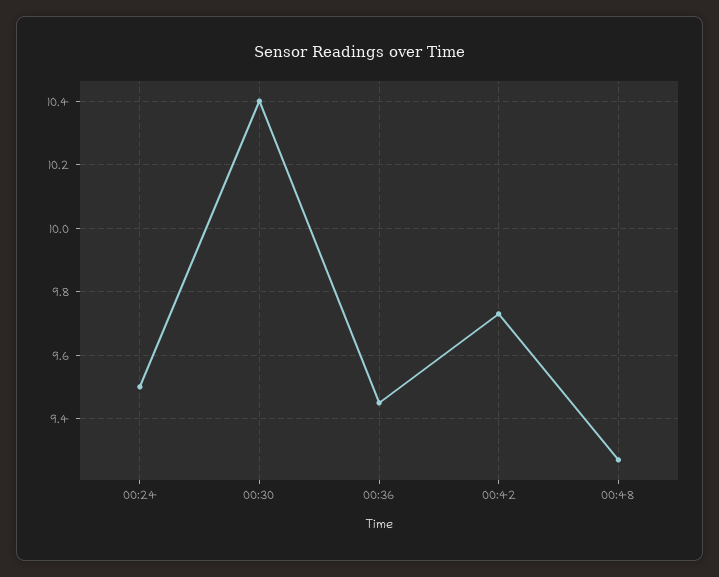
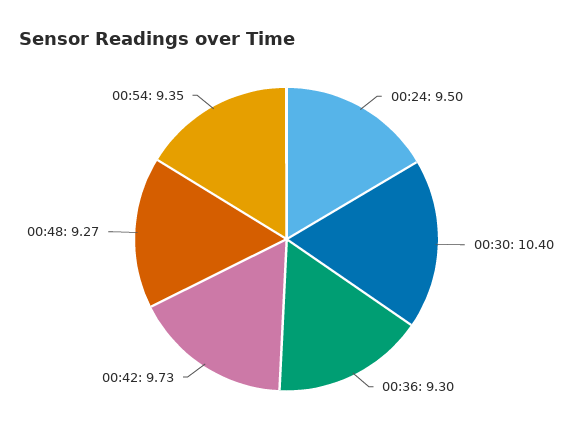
00:36: 9.45 -> 9.3
00:54: none -> 9.35

